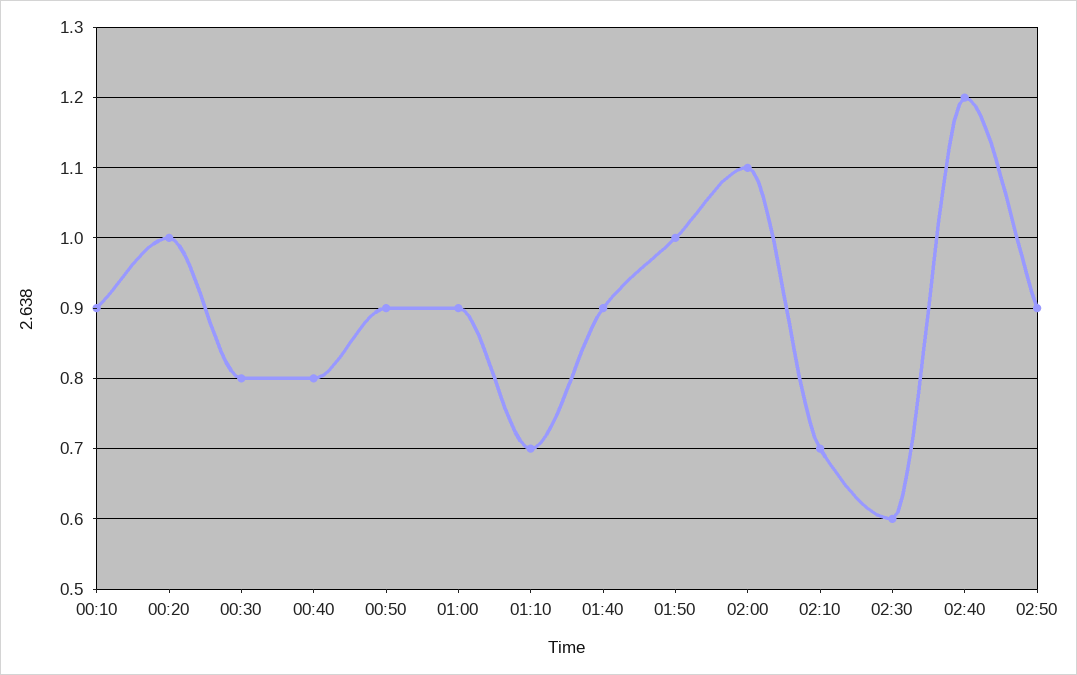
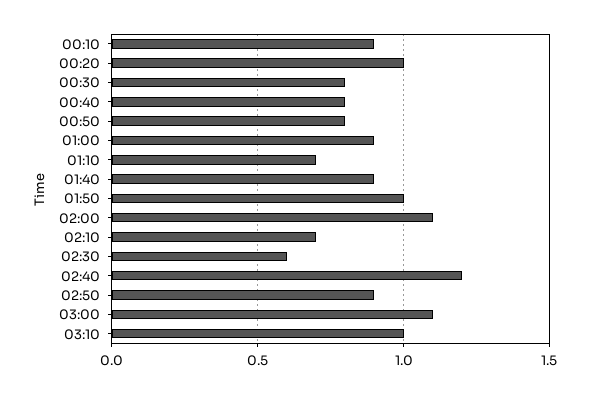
00:50: 0.9 -> 0.8
03:00: none -> 1.1
03:10: none -> 1

